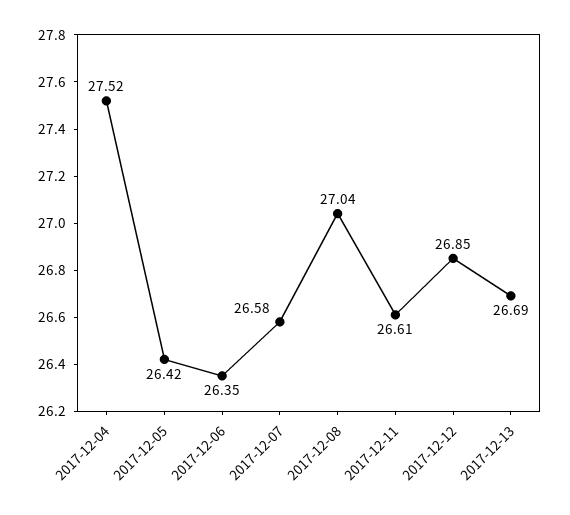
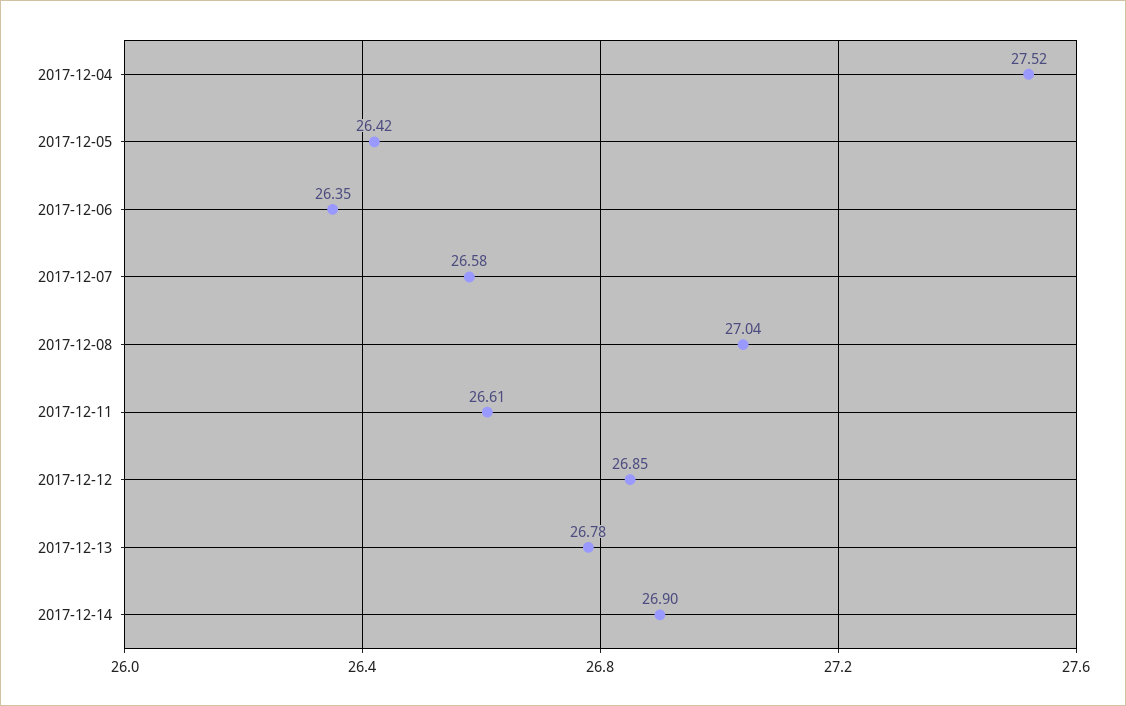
2017-12-13: 26.69 -> 26.78
2017-12-14: none -> 26.9

